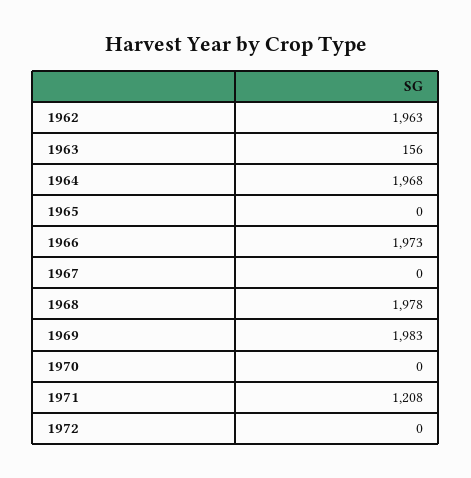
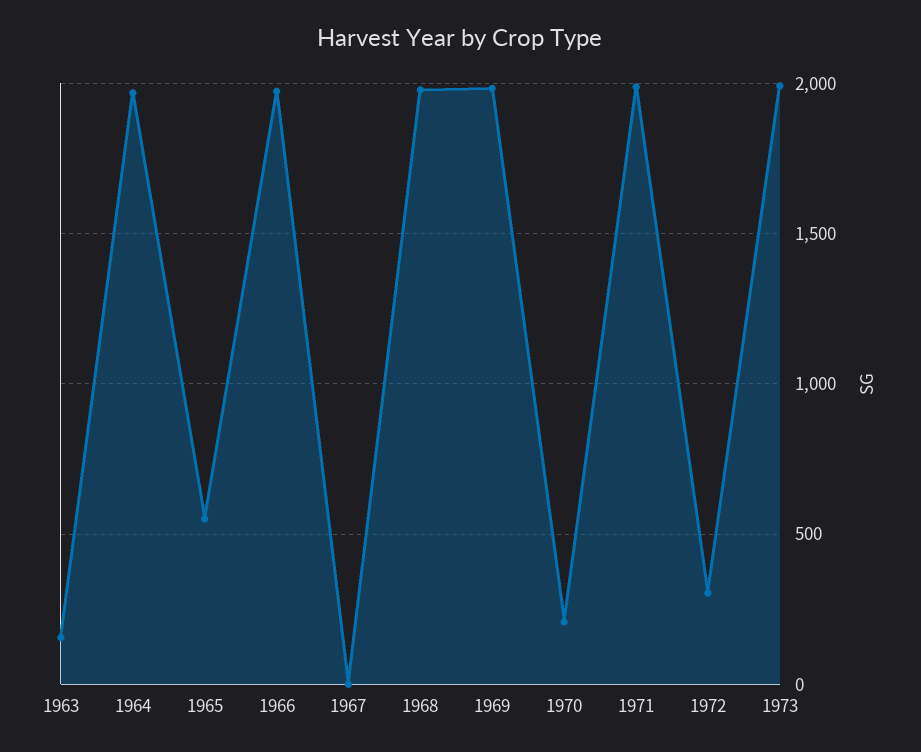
1962: 1963 -> none
1965: 0 -> 550
1970: 0 -> 200
1971: 1208 -> 2000
1972: 0 -> 300
1973: none -> 2000

